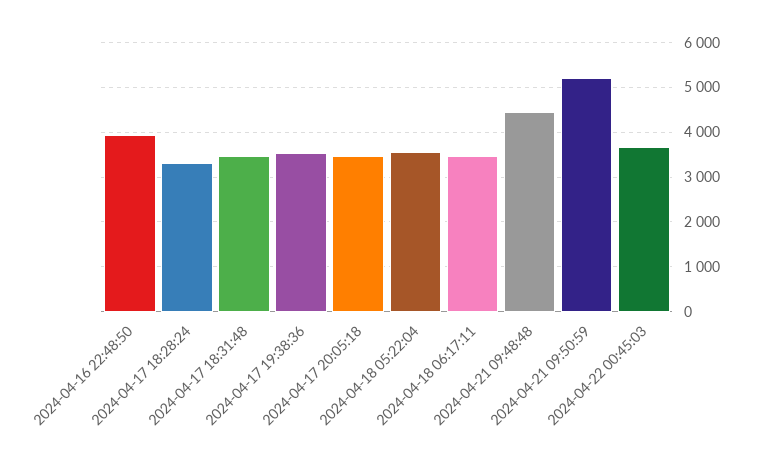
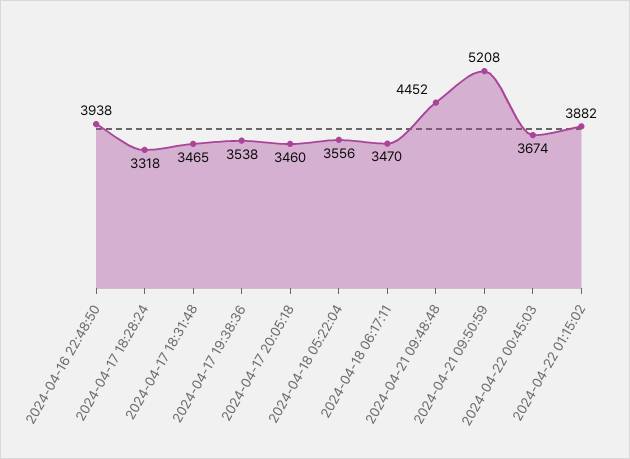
2024-04-22 01:15:02: none -> 3882

